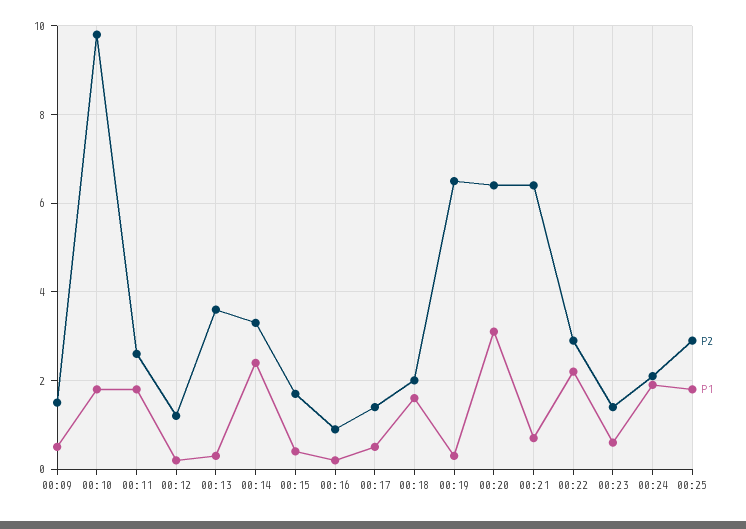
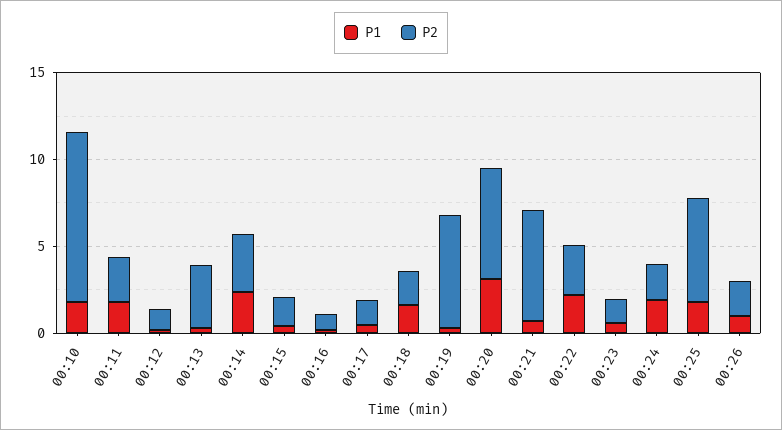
P2, 00:09: 1.5 -> none
P1, 00:09: 0.5 -> none
P2, 00:25: 3 -> 6
P1, 00:26: none -> 1
P2, 00:26: none -> 2

